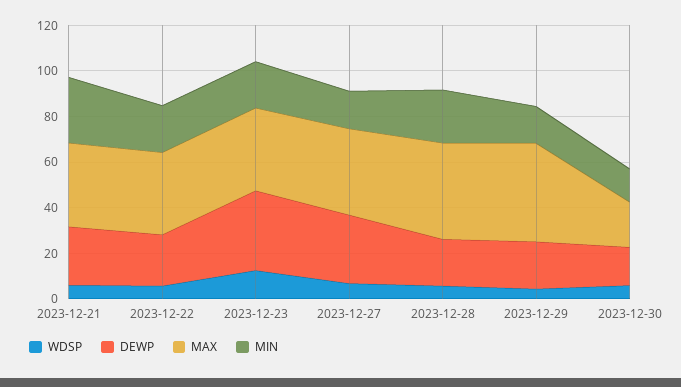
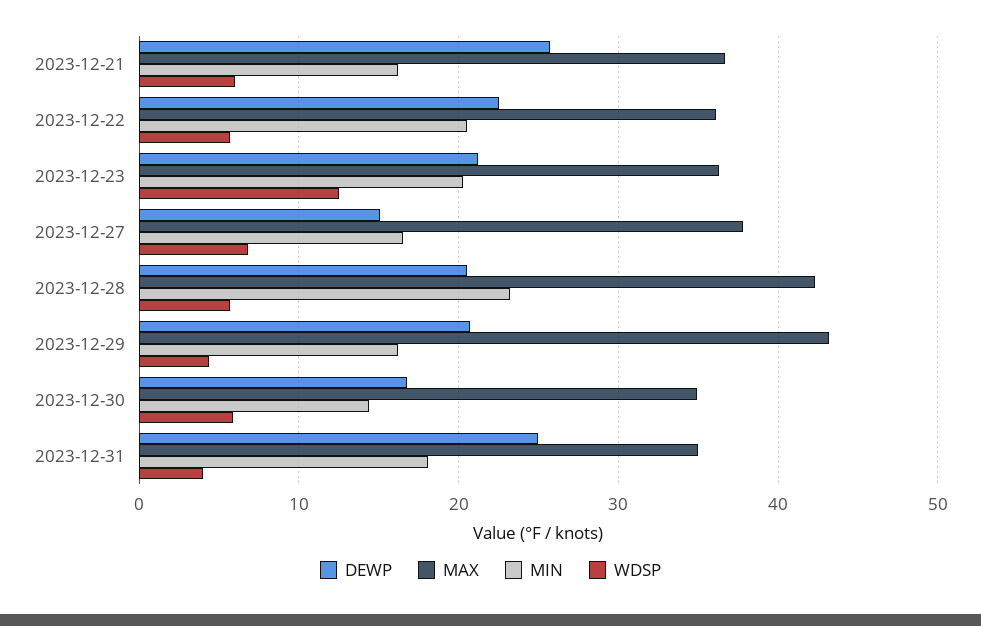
MIN, 2023-12-21: 30 -> 16
DEWP, 2023-12-23: 35 -> 21
DEWP, 2023-12-27: 30 -> 15
MAX, 2023-12-30: 20 -> 35
DEWP, 2023-12-31: none -> 25
MAX, 2023-12-31: none -> 35
MIN, 2023-12-31: none -> 18
WDSP, 2023-12-31: none -> 4

